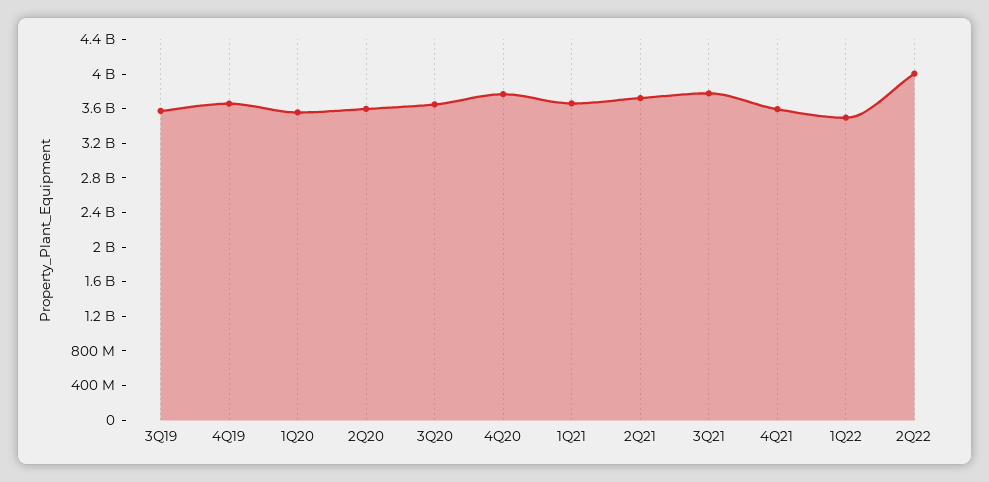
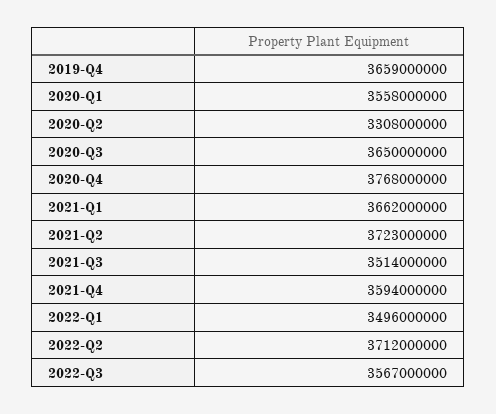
3Q19: 3600000000 -> none
2Q20: 3600000000 -> 3308000000
3Q21: 3800000000 -> 3514000000
2Q22: 4000000000 -> 3712000000
2022-Q3: none -> 3567000000

